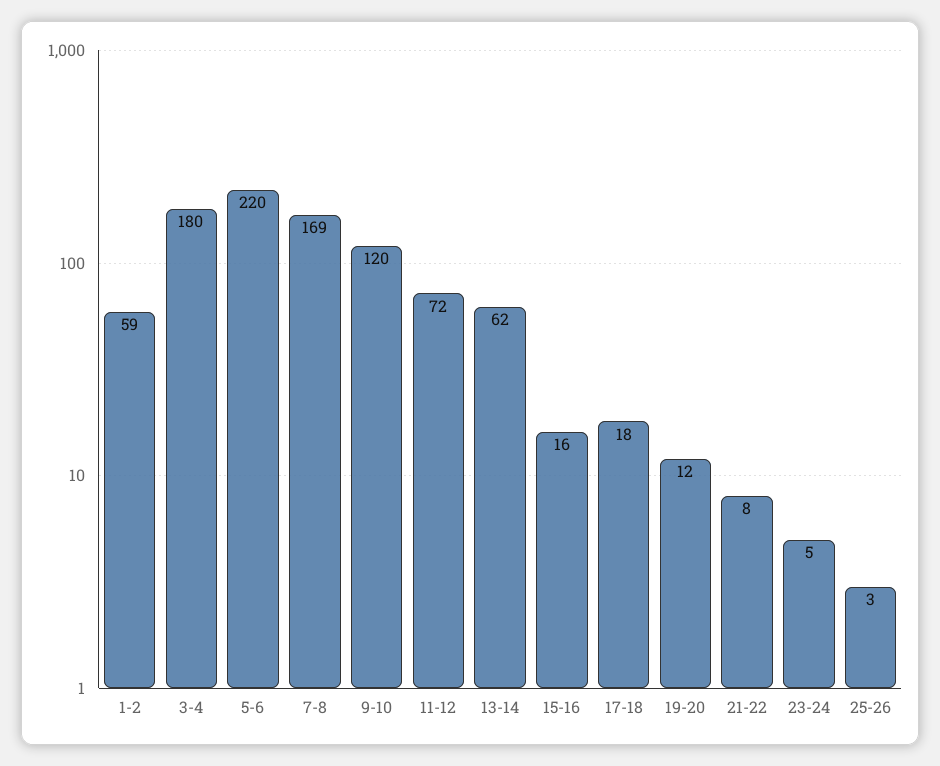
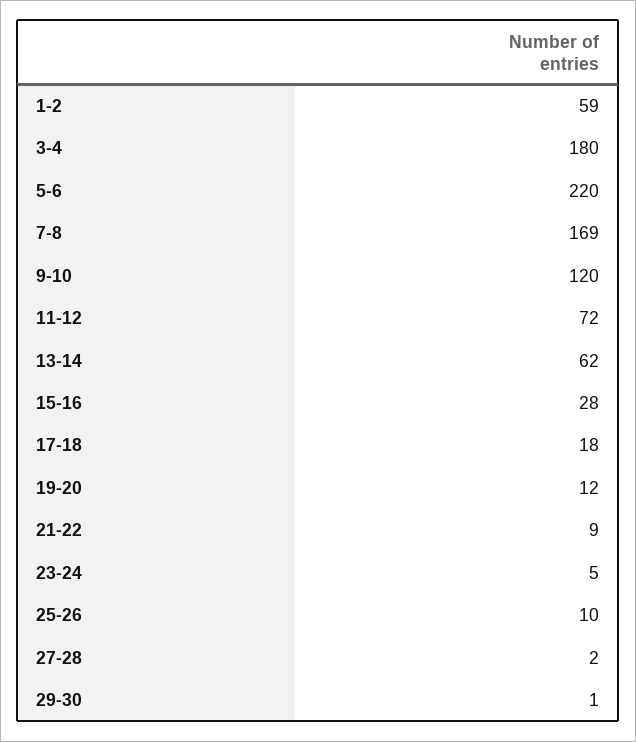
15-16: 16 -> 28
21-22: 8 -> 9
25-26: 3 -> 10
27-28: none -> 2
29-30: none -> 1

